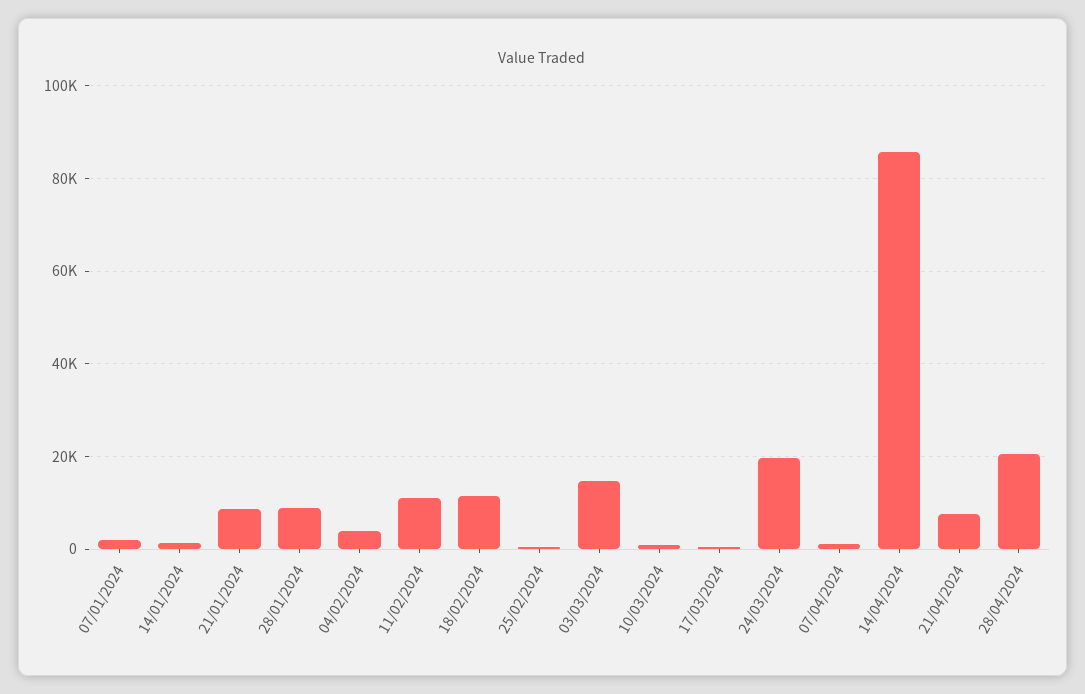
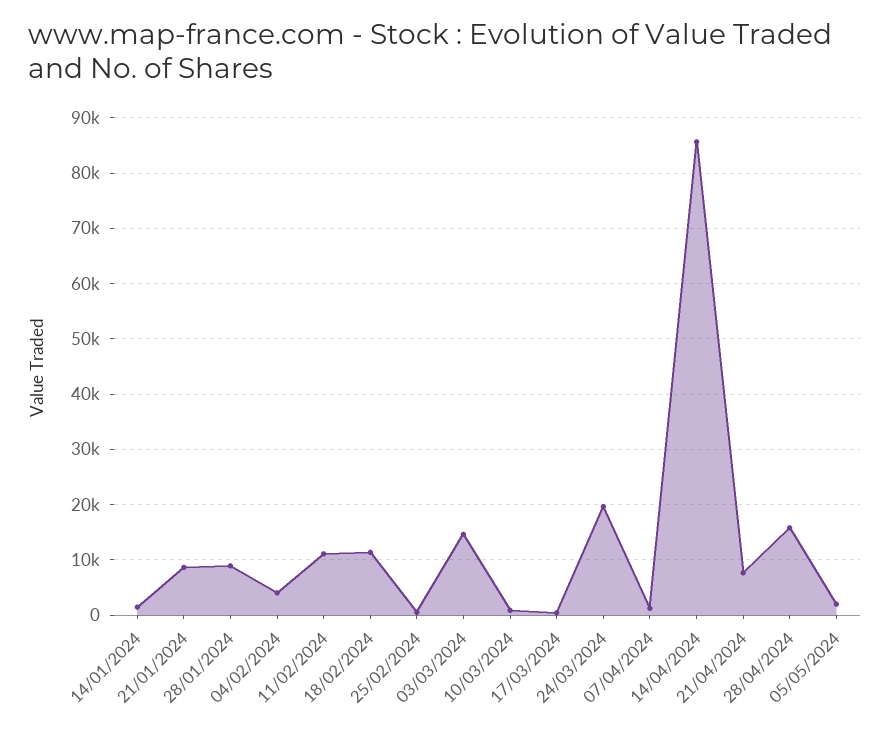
07/01/2024: 2000 -> none
28/04/2024: 20000 -> 16000
05/05/2024: none -> 2000

